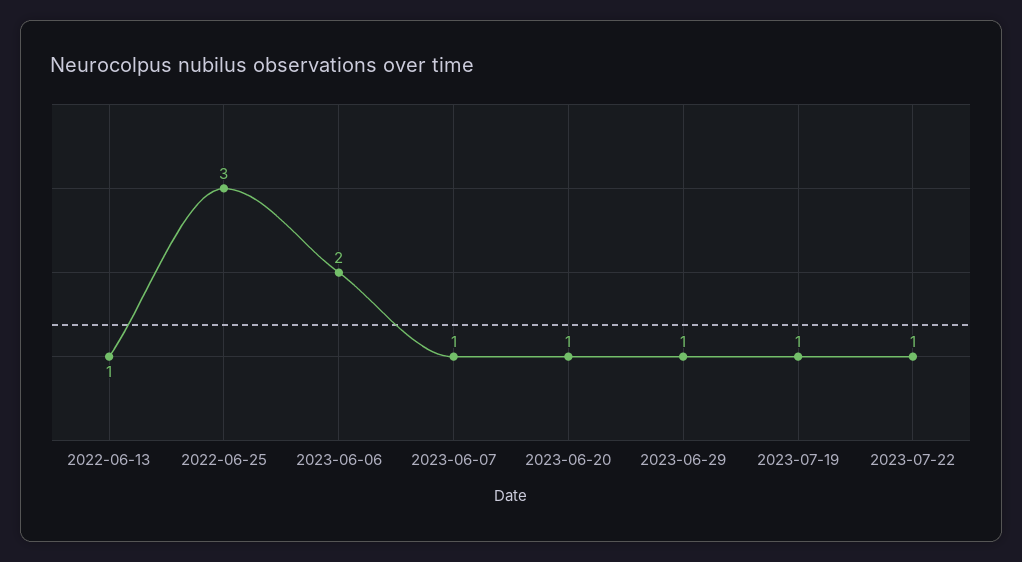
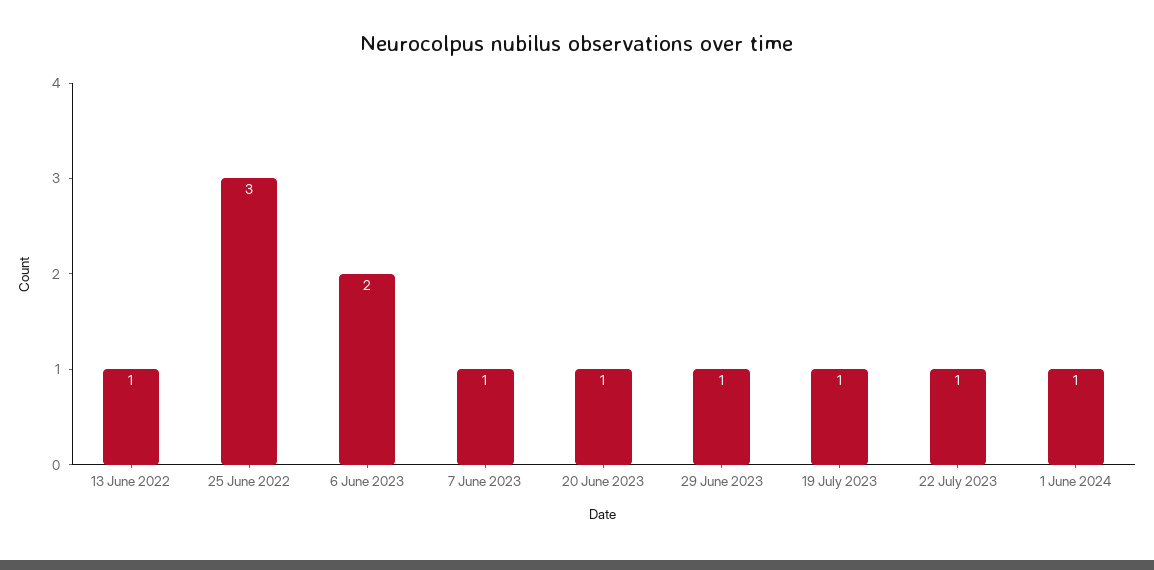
1 June 2024: none -> 1

